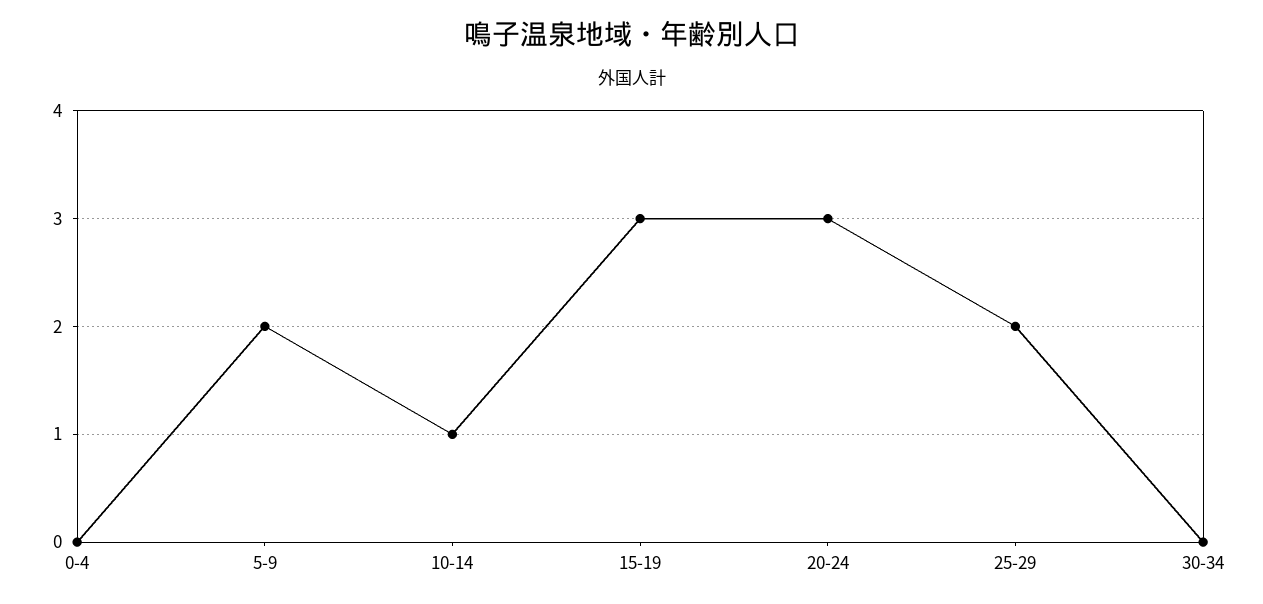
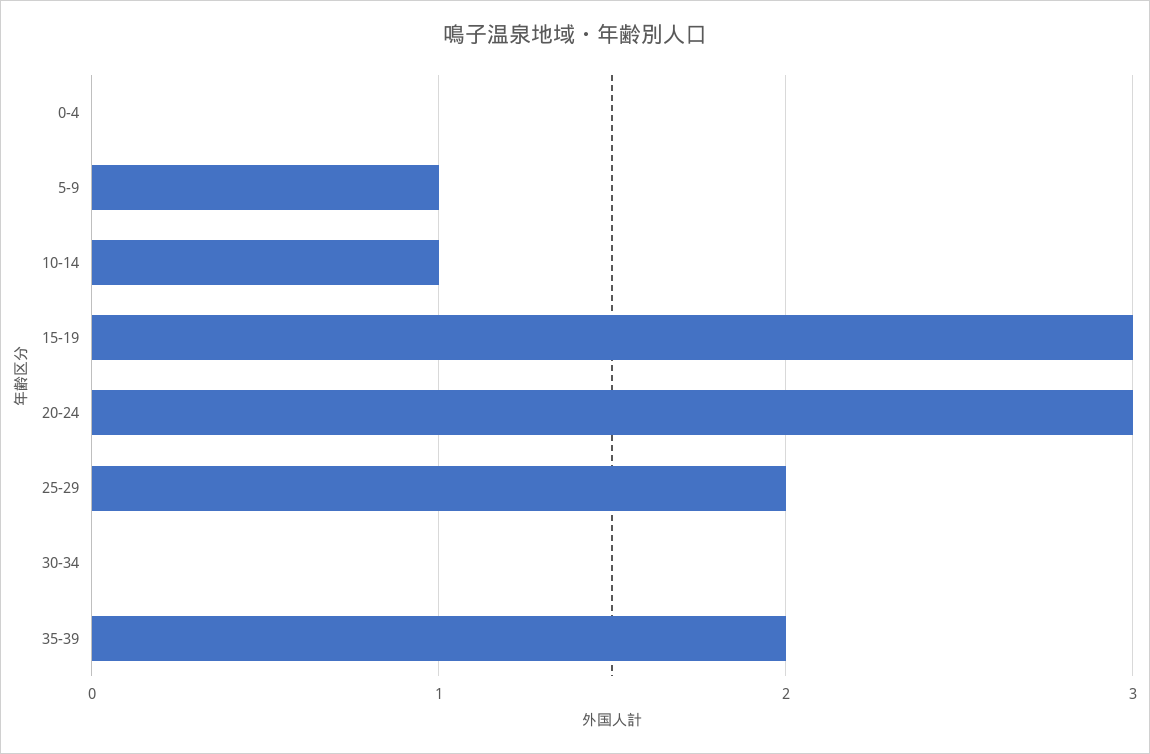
5-9: 2 -> 1
35-39: none -> 2

